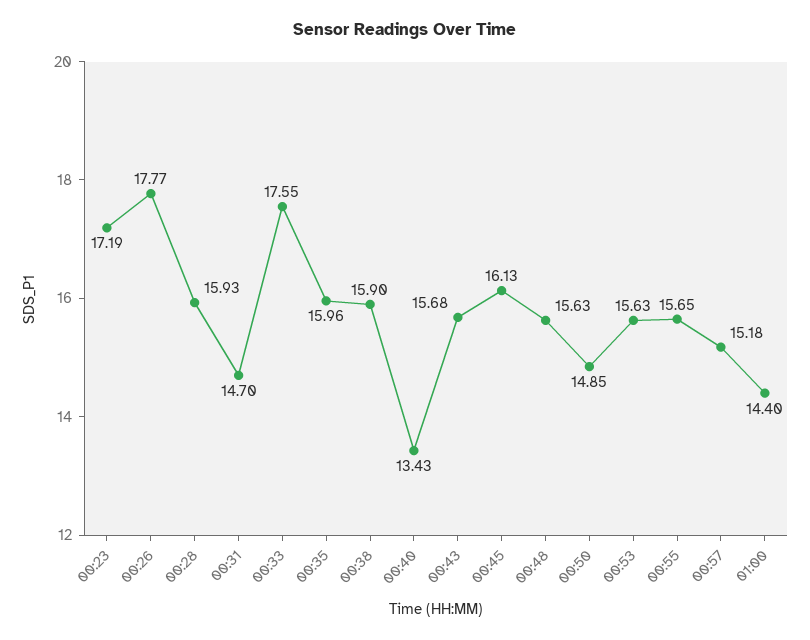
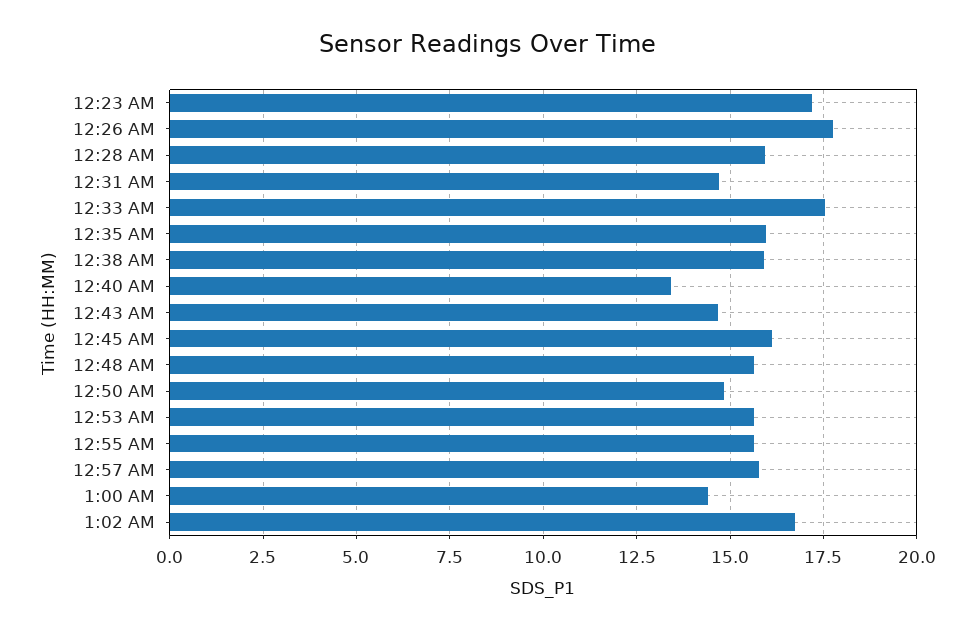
00:43: 15.68 -> 14.75
00:57: 15.18 -> 15.75
1:02 AM: none -> 16.75

